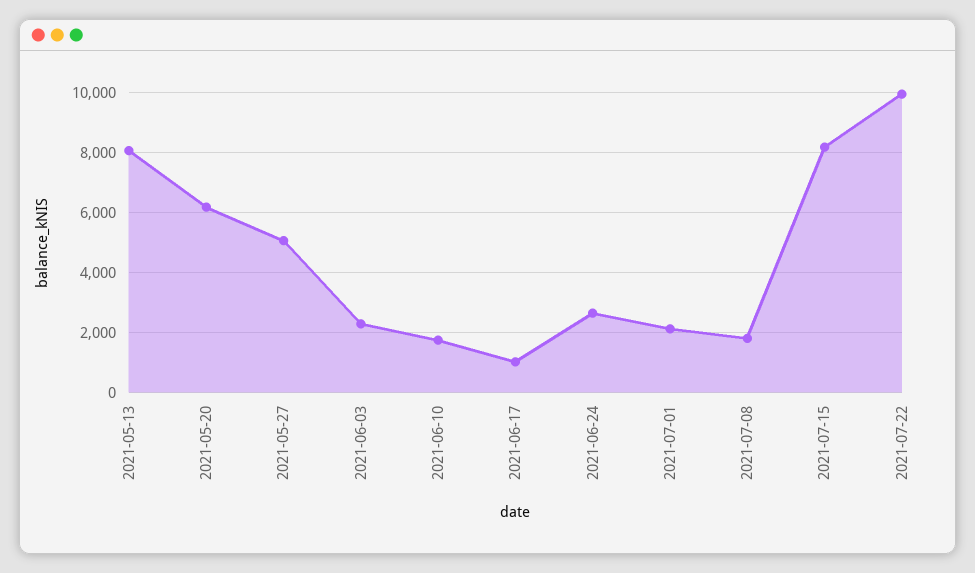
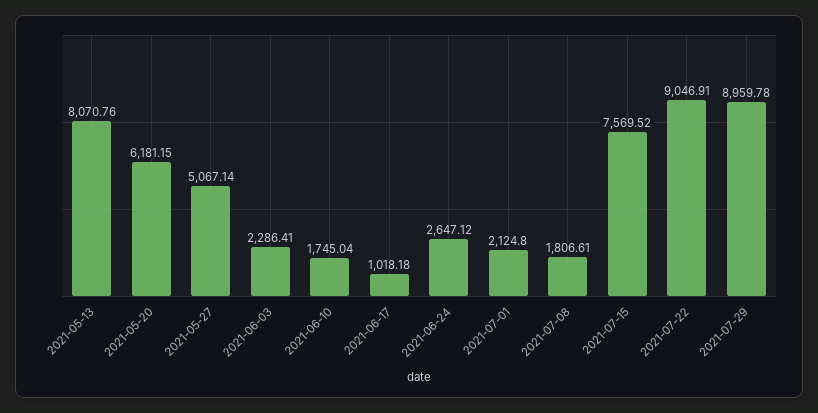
2021-07-15: 8250 -> 7569.52
2021-07-22: 10000 -> 9046.91
2021-07-29: none -> 8959.78

